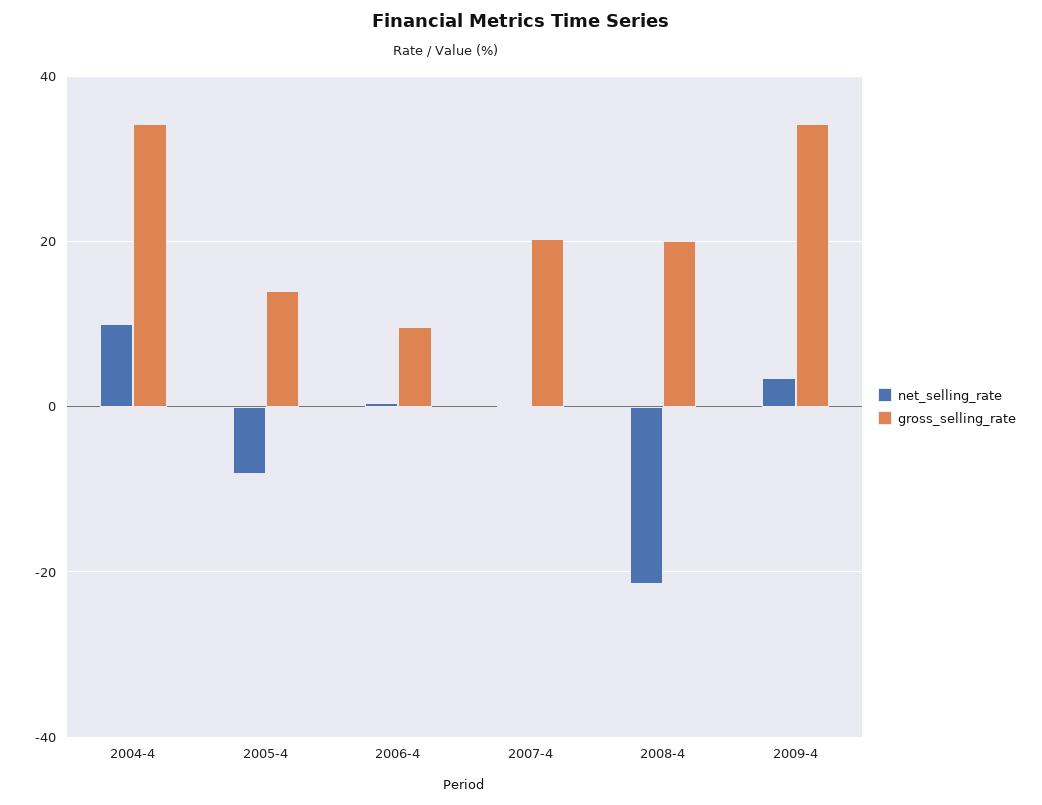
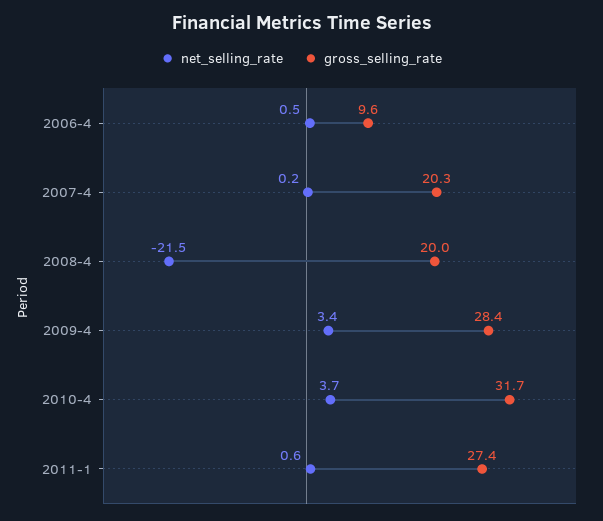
net_selling_rate, 2004-4: 10 -> none
gross_selling_rate, 2004-4: 34 -> none
net_selling_rate, 2005-4: -8 -> none
gross_selling_rate, 2005-4: 14 -> none
gross_selling_rate, 2009-4: 34 -> 28.4
net_selling_rate, 2010-4: none -> 3.7
gross_selling_rate, 2010-4: none -> 31.7
net_selling_rate, 2011-1: none -> 0.6
gross_selling_rate, 2011-1: none -> 27.4

